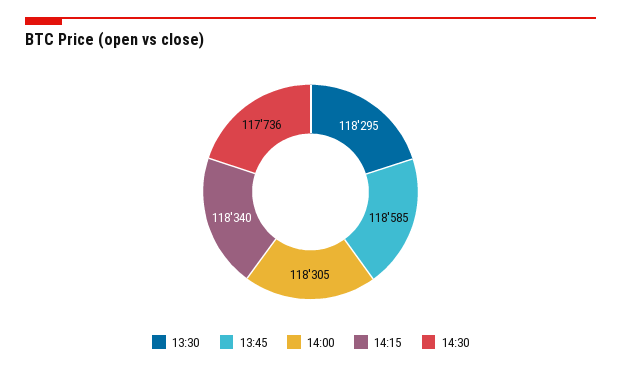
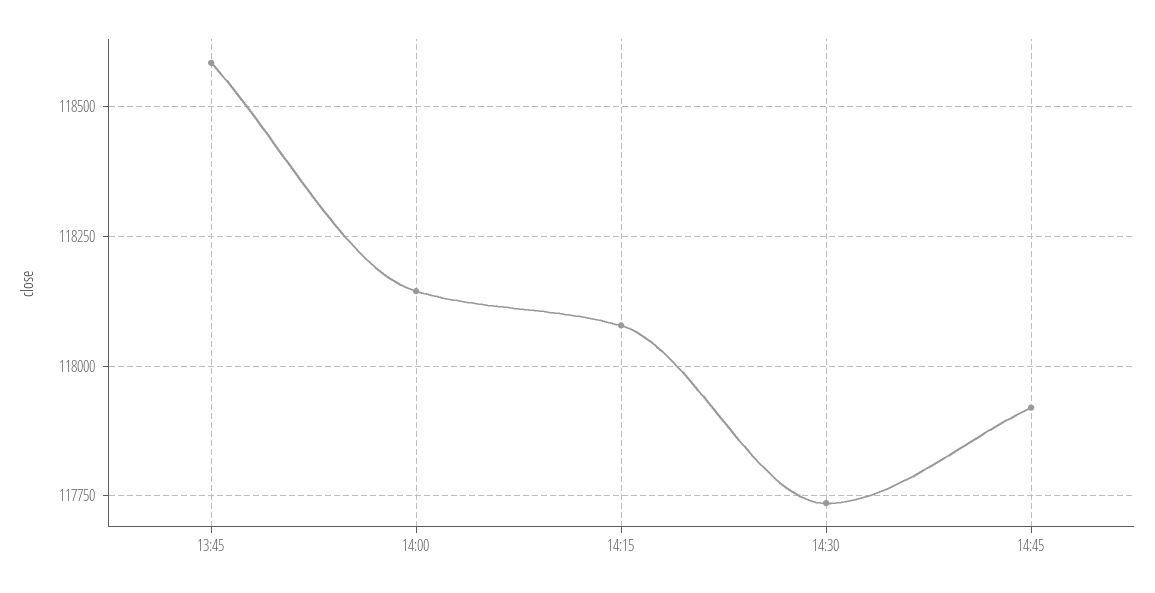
13:30: 118295 -> none
14:00: 118305 -> 118150
14:15: 118340 -> 118075
14:45: none -> 117925

